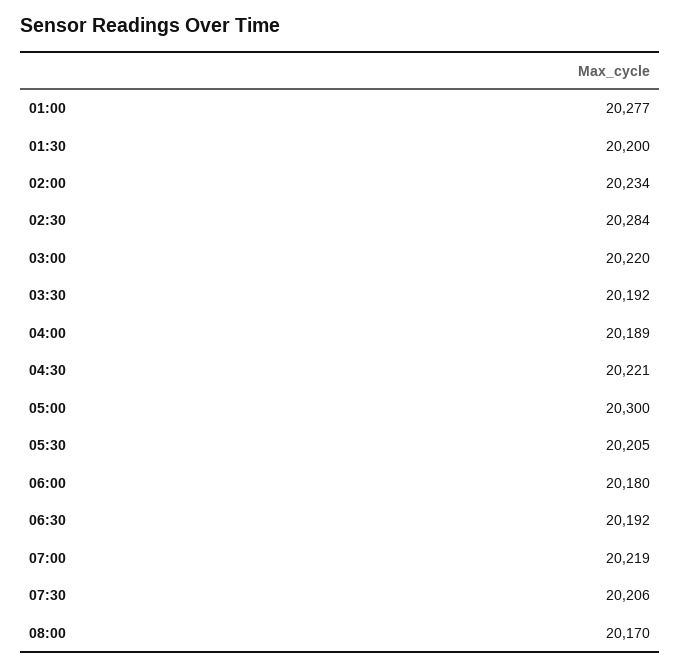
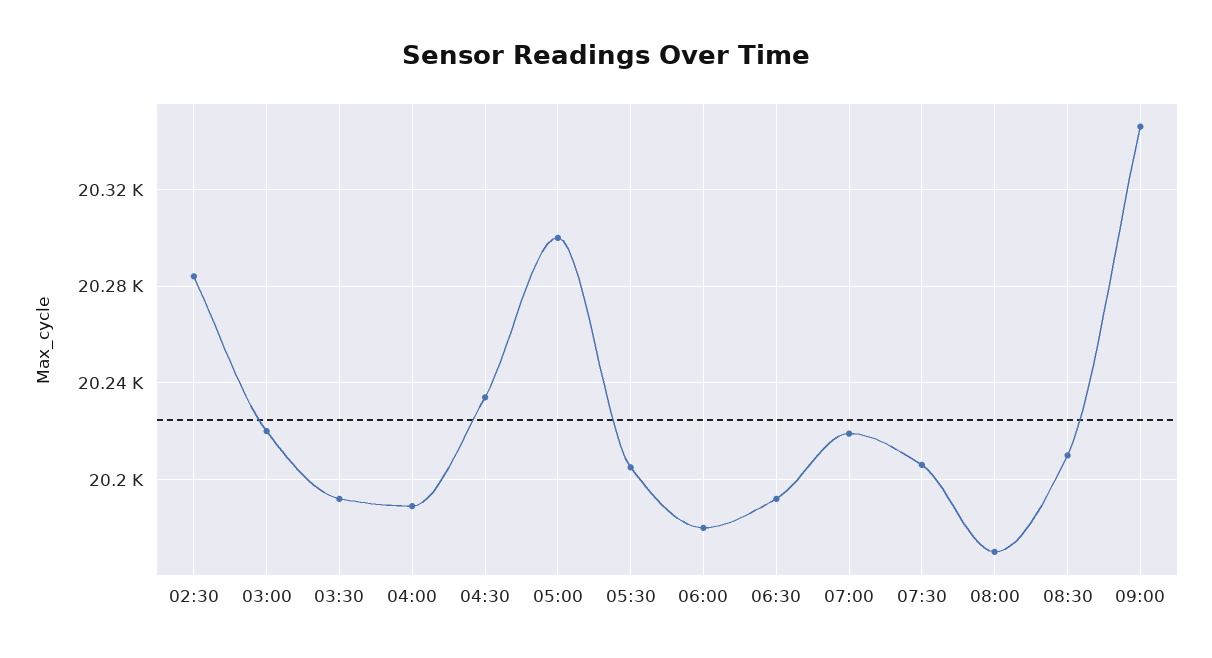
01:00: 20277 -> none
01:30: 20200 -> none
02:00: 20234 -> none
04:30: 20221 -> 20235
08:30: none -> 20210
09:00: none -> 20345

